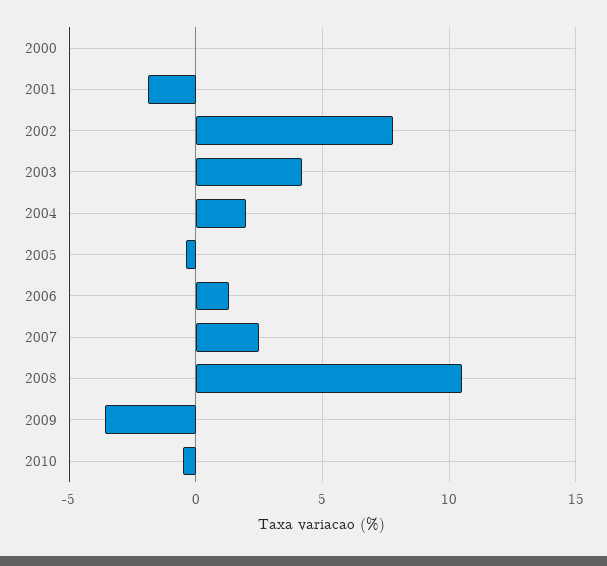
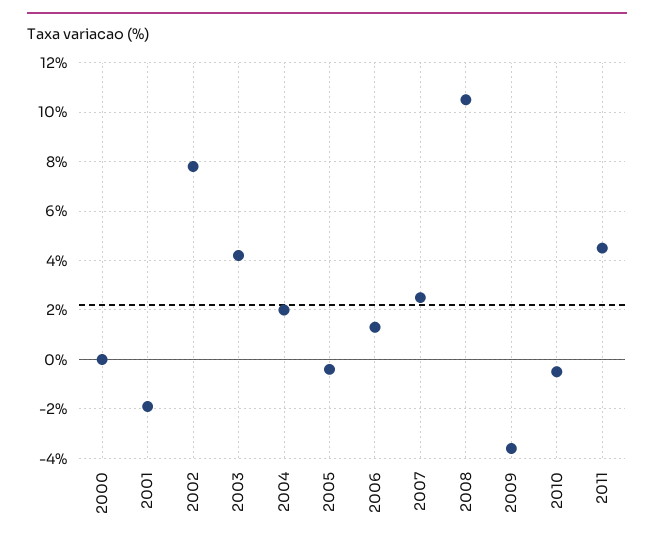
2011: none -> 4.5

